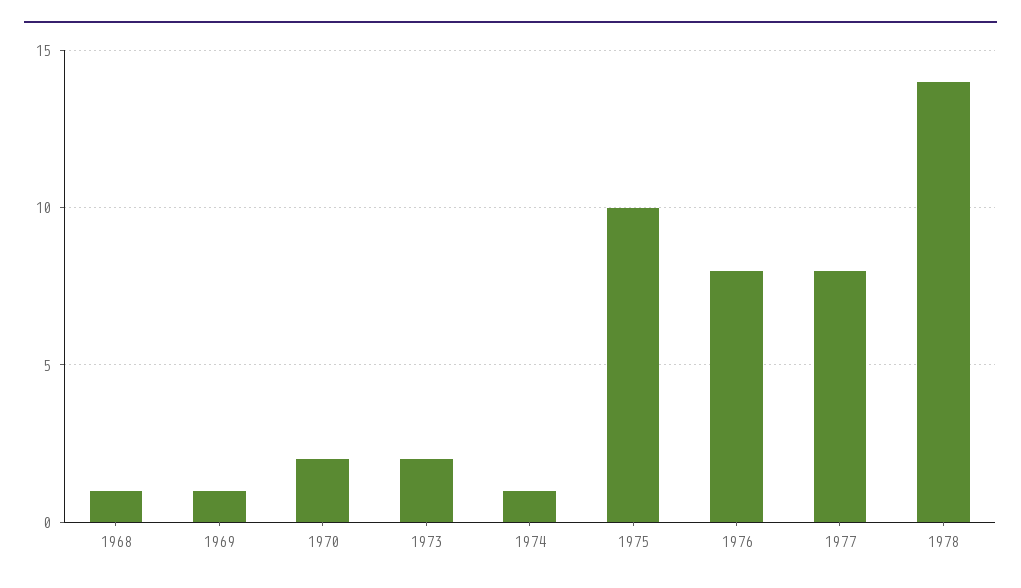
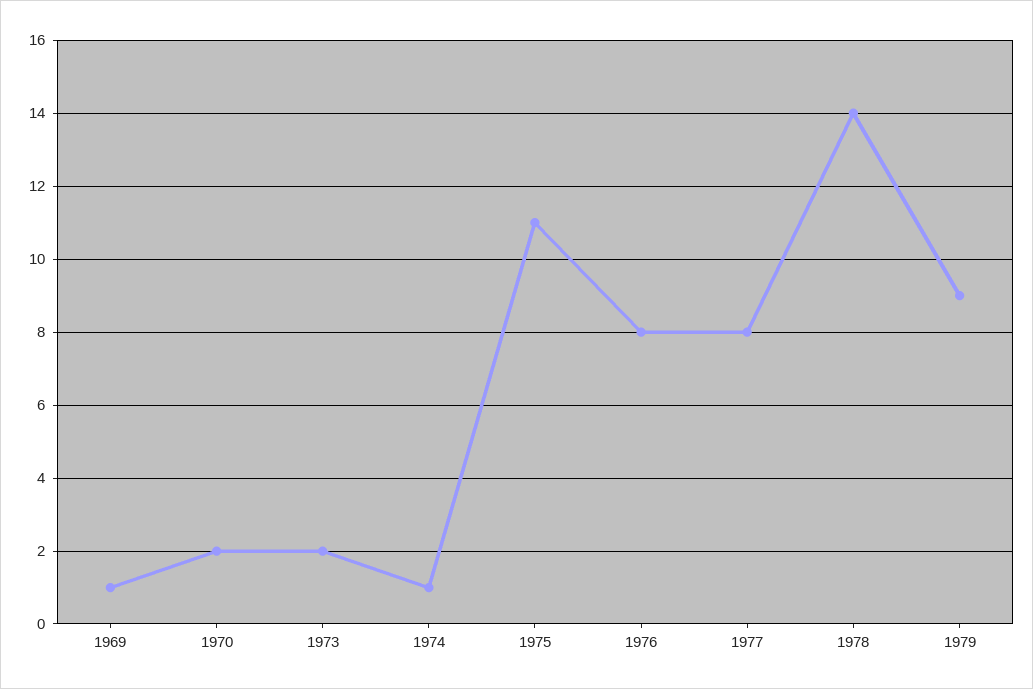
1968: 1 -> none
1975: 10 -> 11
1979: none -> 9

